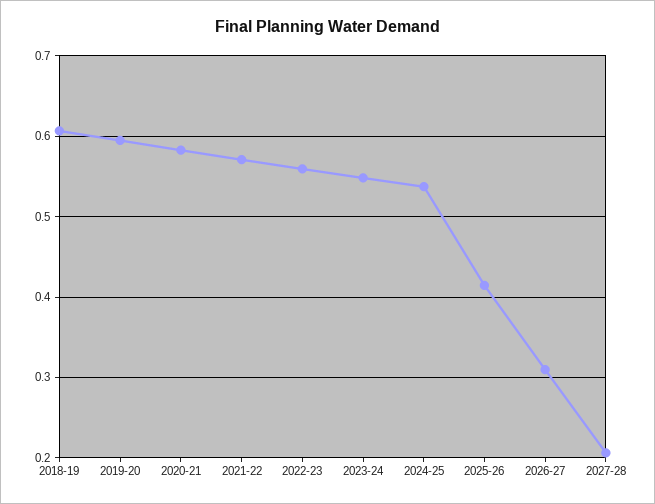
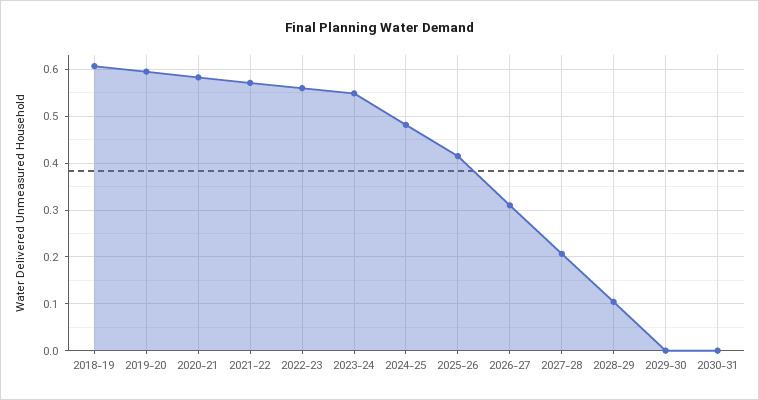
2024-25: 0.54 -> 0.48
2028-29: none -> 0.1
2029-30: none -> 0
2030-31: none -> 0

